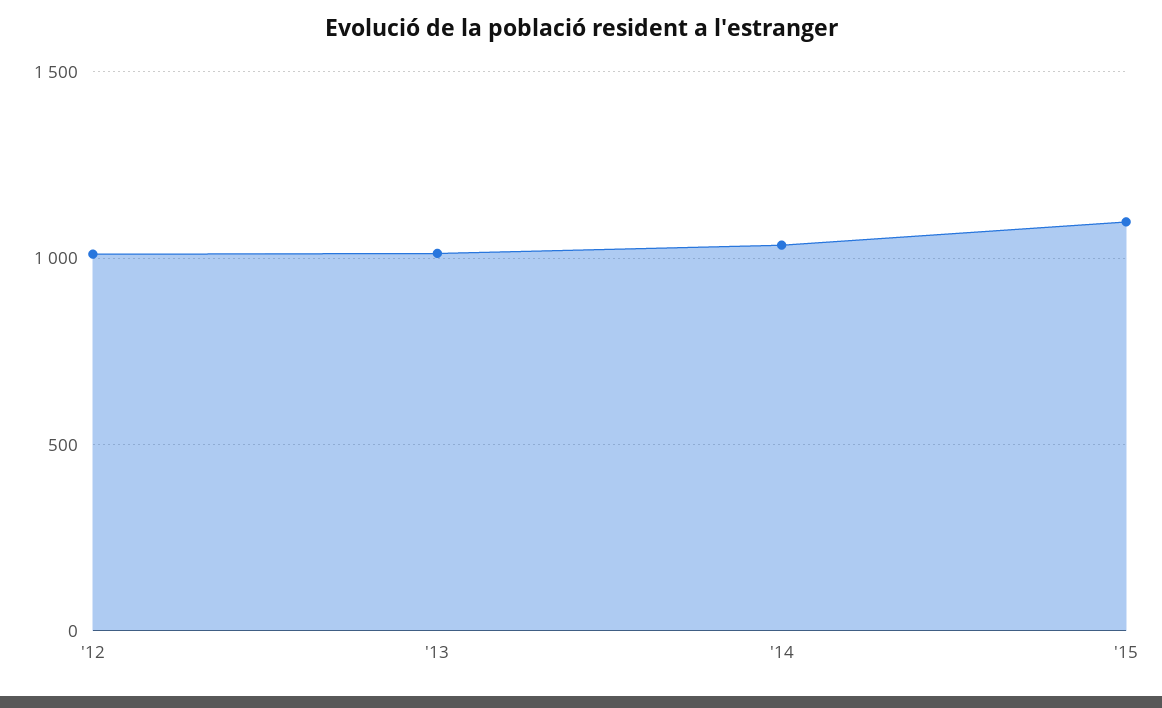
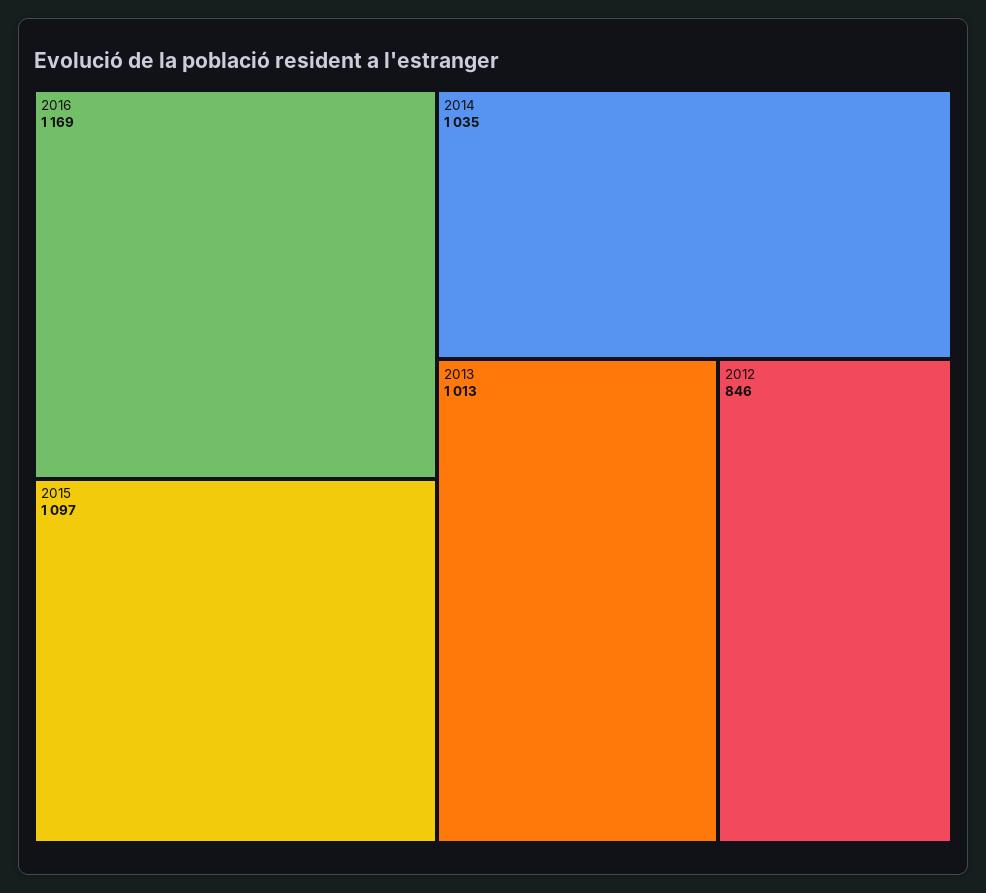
'12: 1000 -> 846
2016: none -> 1169

